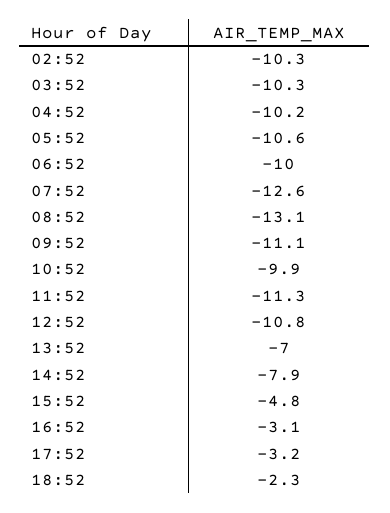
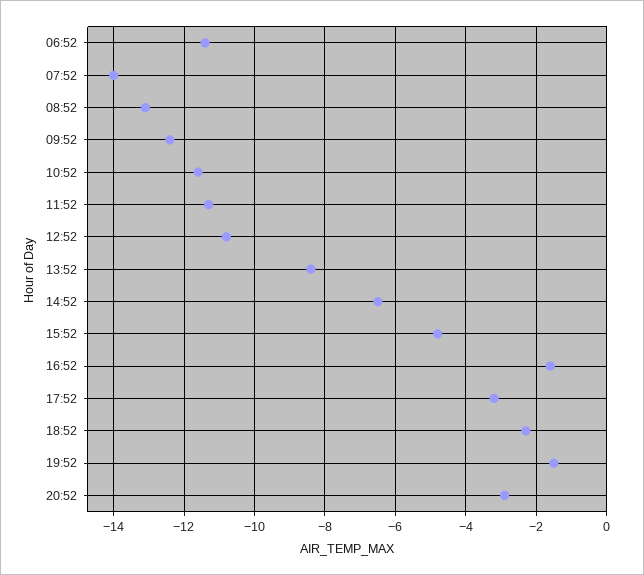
02:52: -10.3 -> none
03:52: -10.3 -> none
04:52: -10.2 -> none
05:52: -10.6 -> none
06:52: -10 -> -11.5
07:52: -12.6 -> -14
09:52: -11.1 -> -12.5
10:52: -9.9 -> -11.5
13:52: -7 -> -8.5
14:52: -7.9 -> -6.5
16:52: -3.1 -> -1.5
19:52: none -> -1.5
20:52: none -> -3

